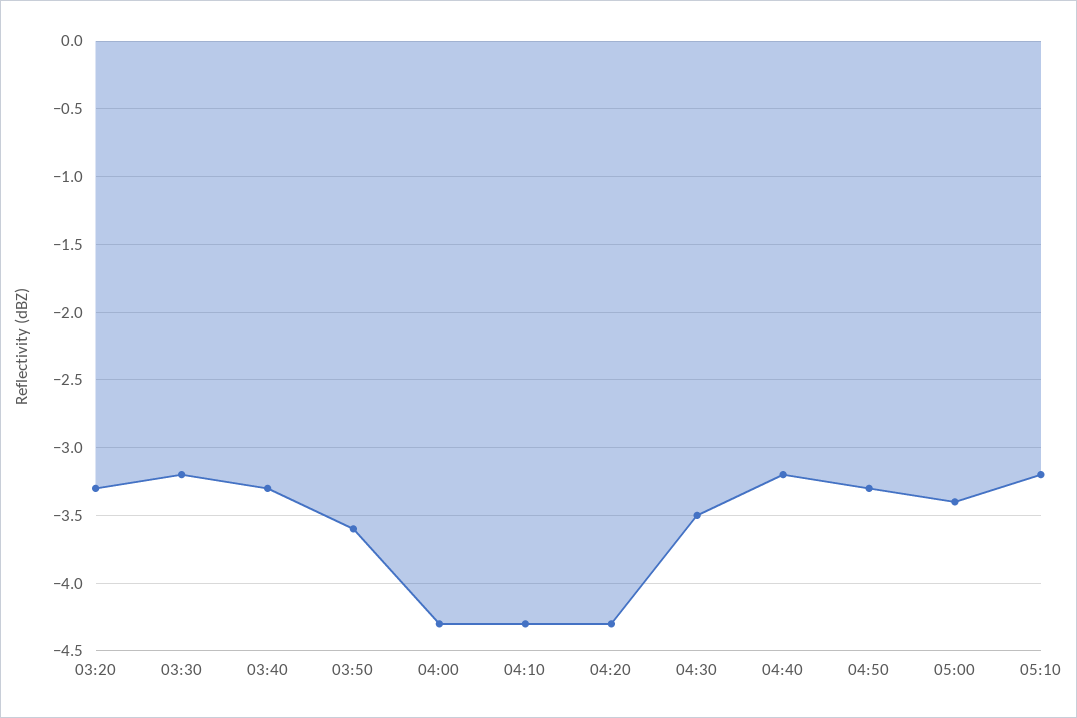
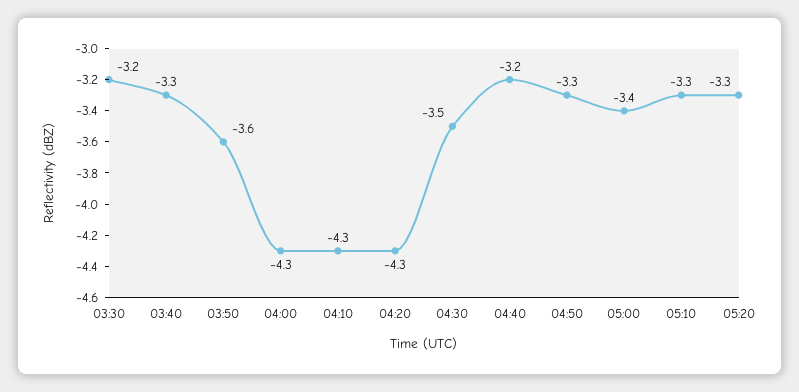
03:20: -3.3 -> none
05:10: -3.2 -> -3.3
05:20: none -> -3.3

